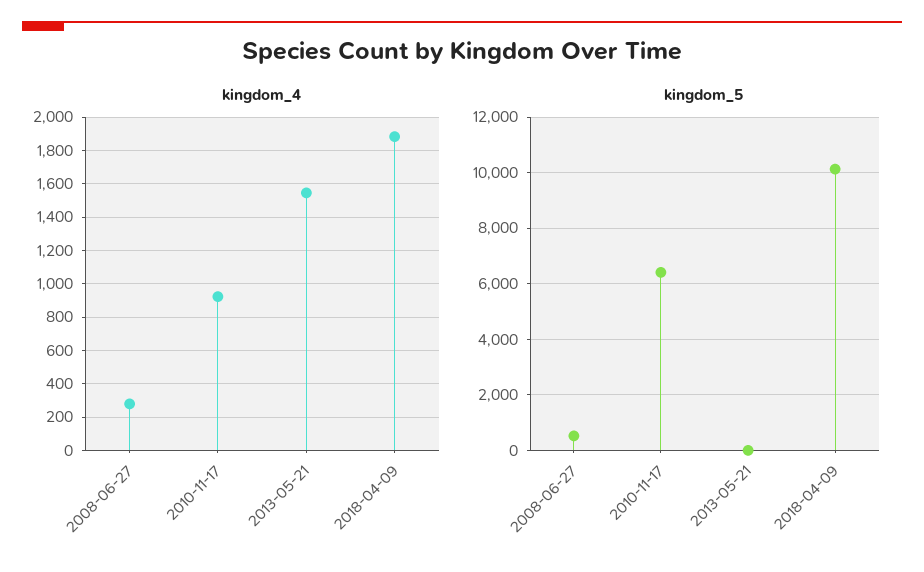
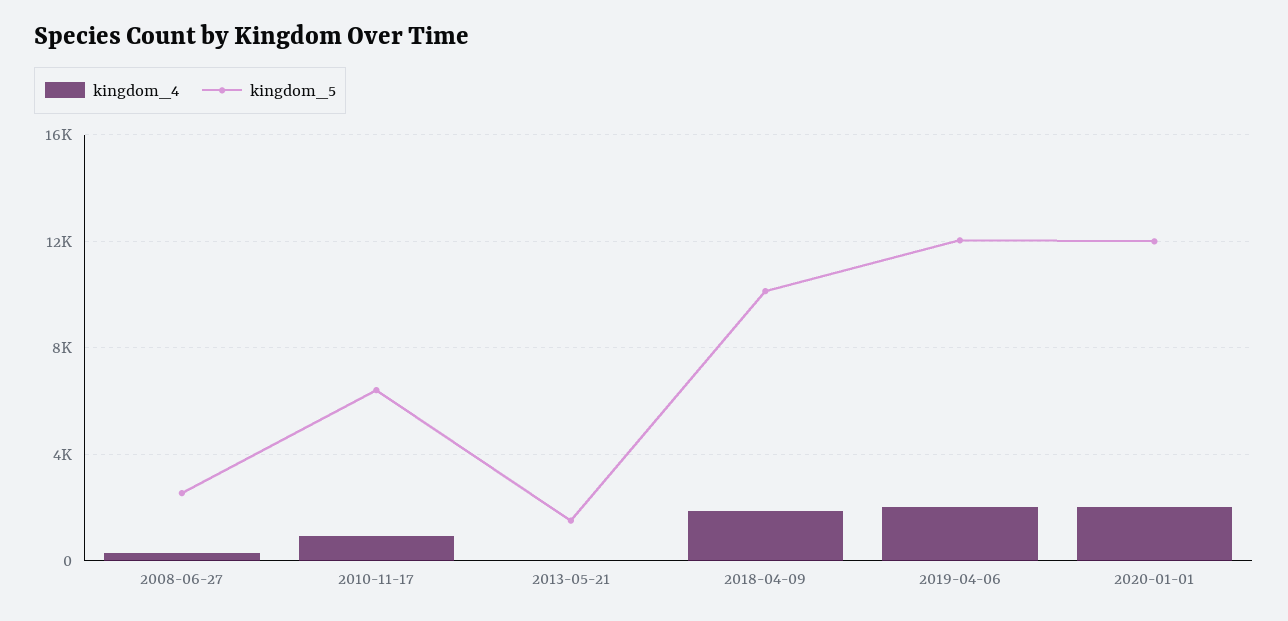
kingdom_4, 2013-05-21: 1550 -> 0
kingdom_5, 2008-06-27: 500 -> 2500
kingdom_5, 2013-05-21: 0 -> 1500
kingdom_4, 2019-04-06: none -> 2000
kingdom_5, 2019-04-06: none -> 12000
kingdom_4, 2020-01-01: none -> 2000
kingdom_5, 2020-01-01: none -> 12000

